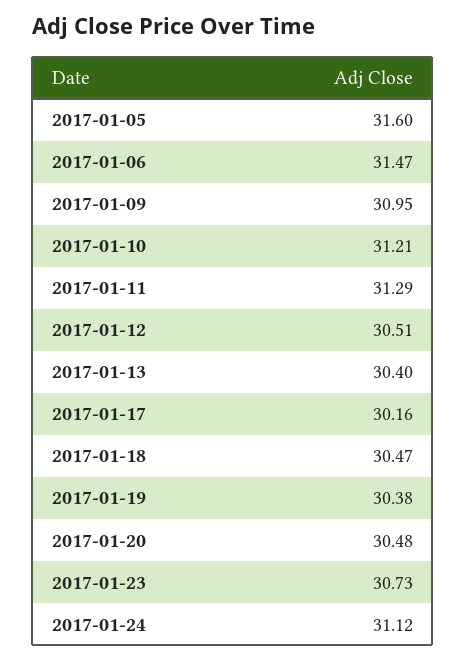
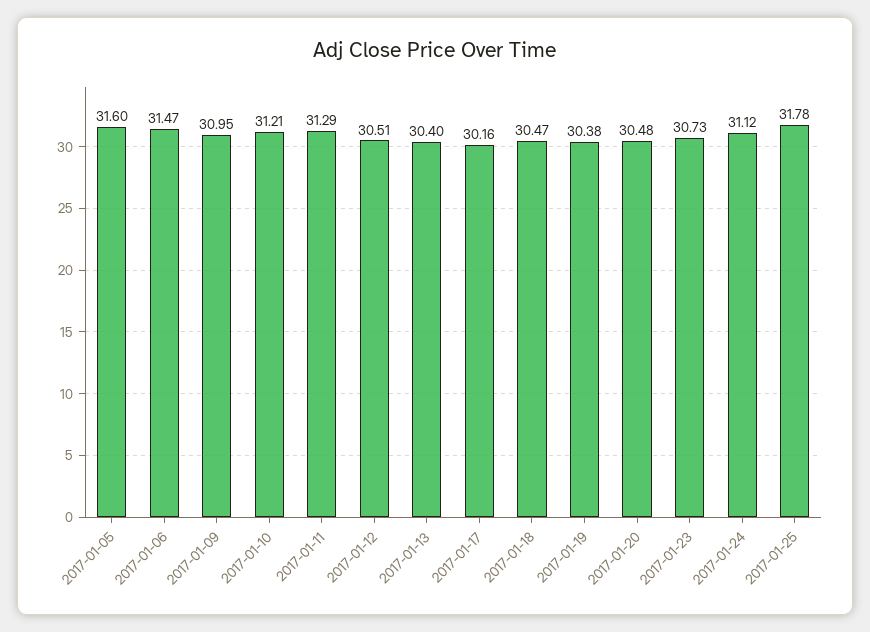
2017-01-25: none -> 31.78

